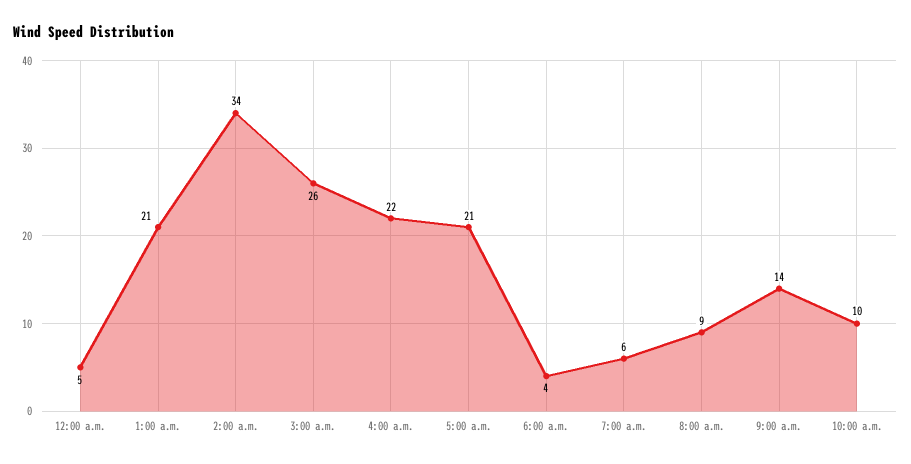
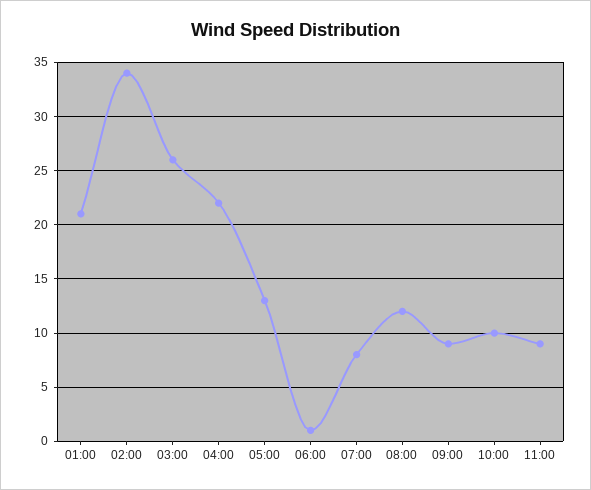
12:00 a.m.: 5 -> none
5:00 a.m.: 21 -> 13
6:00 a.m.: 4 -> 1
7:00 a.m.: 6 -> 8
8:00 a.m.: 9 -> 12
9:00 a.m.: 14 -> 9
11:00: none -> 9

